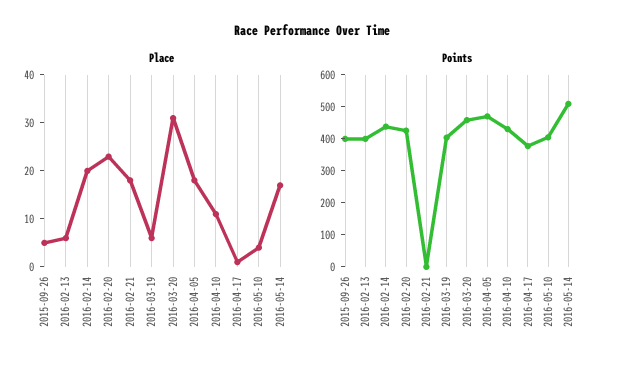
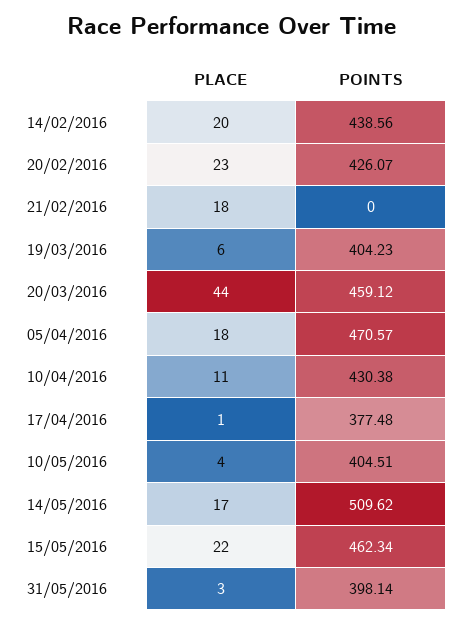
Place, 2015-09-26: 5 -> none
Place, 2016-02-13: 5 -> none
Place, 2016-03-20: 30 -> 44
Points, 2015-09-26: 400 -> none
Points, 2016-02-13: 400 -> none
Place, 15/05/2016: none -> 22
Points, 15/05/2016: none -> 462.34
Place, 31/05/2016: none -> 3
Points, 31/05/2016: none -> 398.14

